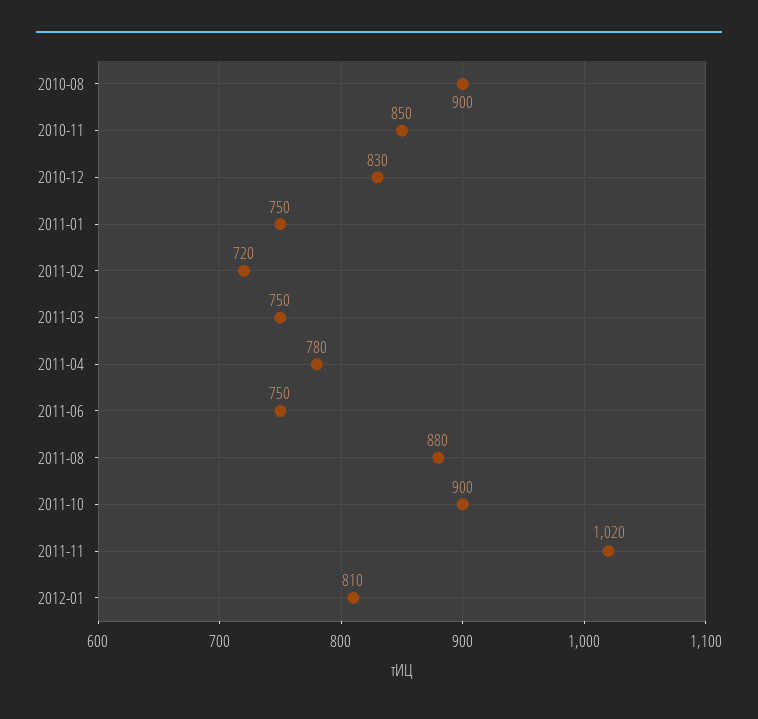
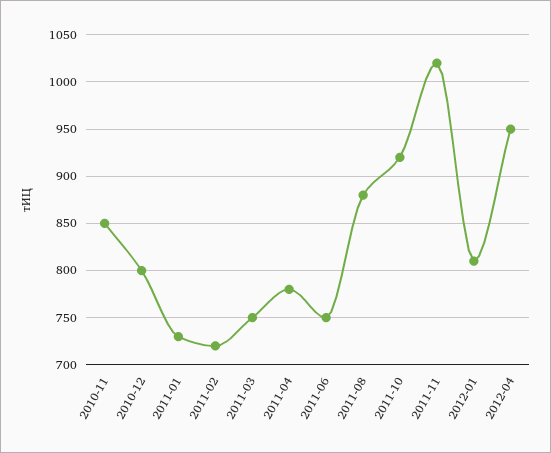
2010-08: 900 -> none
2010-12: 830 -> 800
2011-01: 750 -> 730
2011-10: 900 -> 920
2012-04: none -> 950

